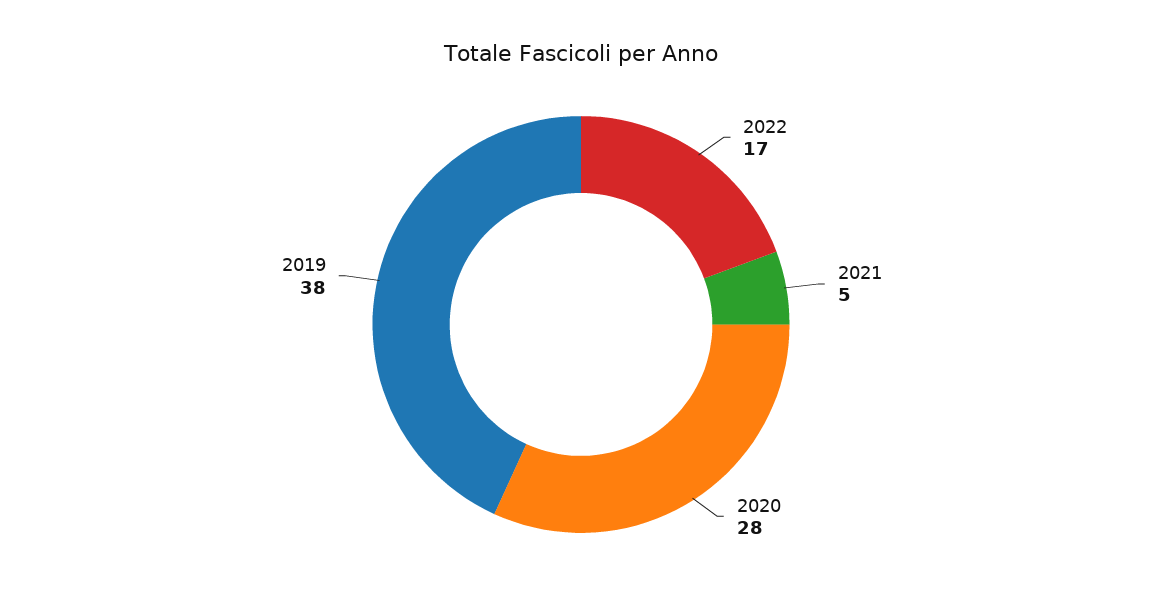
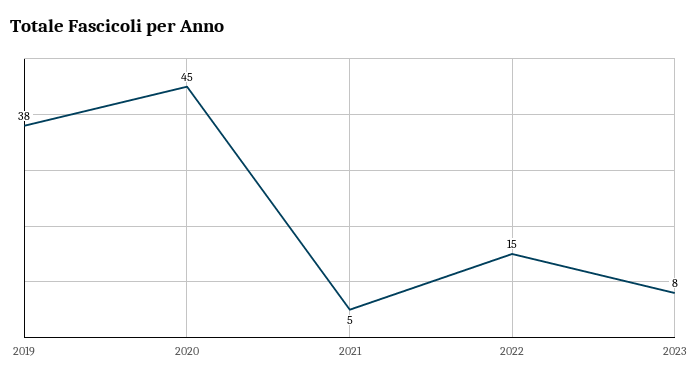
2022: 17 -> 15
2020: 28 -> 45
2023: none -> 8

